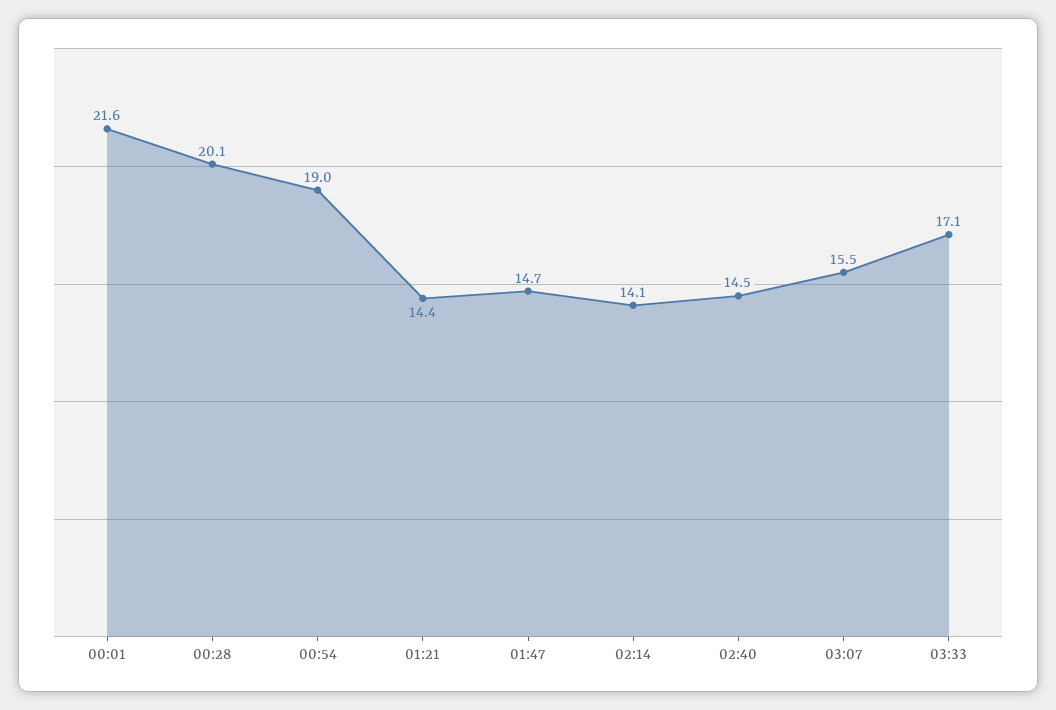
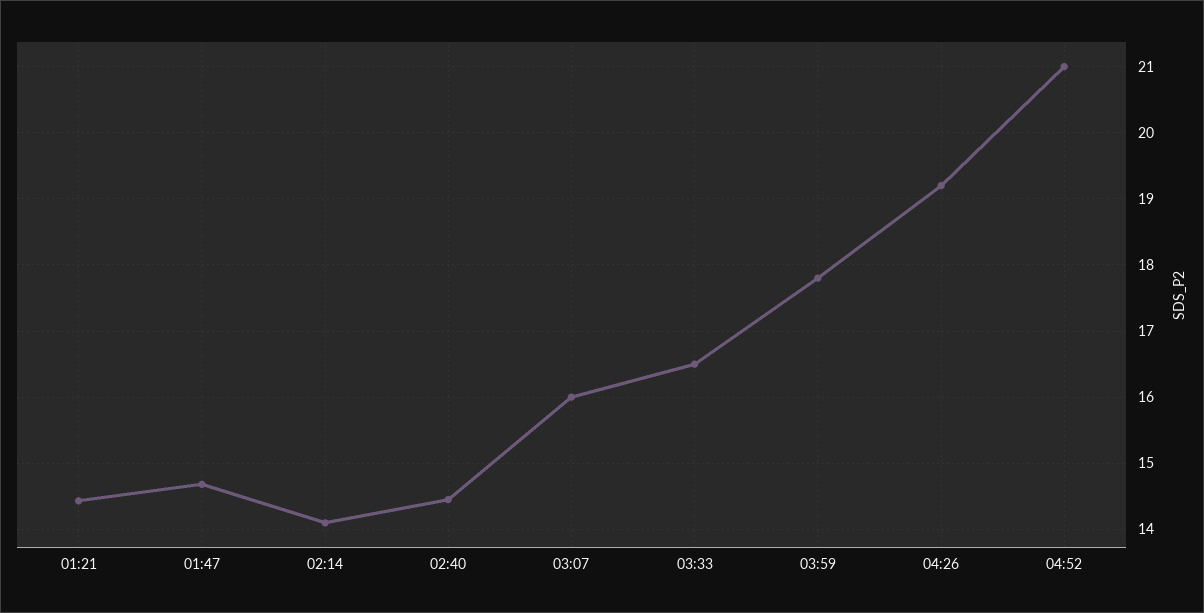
00:01: 21.6 -> none
00:28: 20.1 -> none
00:54: 19 -> none
03:07: 15.5 -> 16
03:33: 17.1 -> 16.5
03:59: none -> 17.8
04:26: none -> 19.2
04:52: none -> 21

